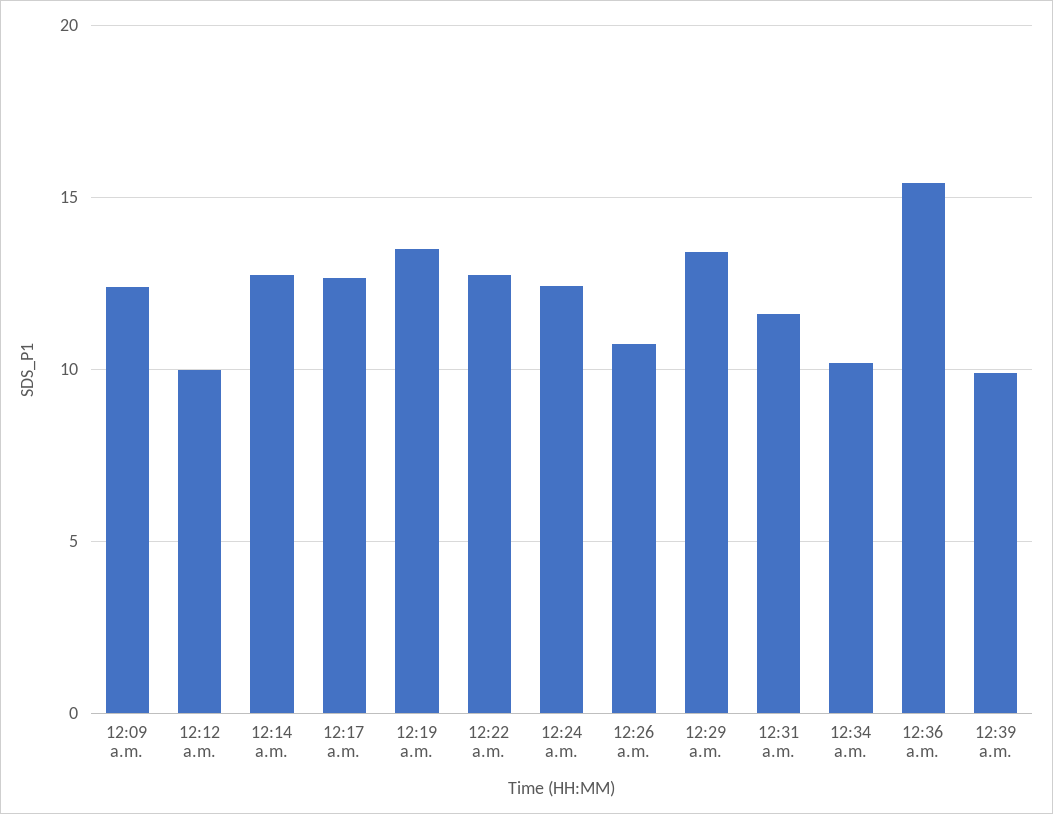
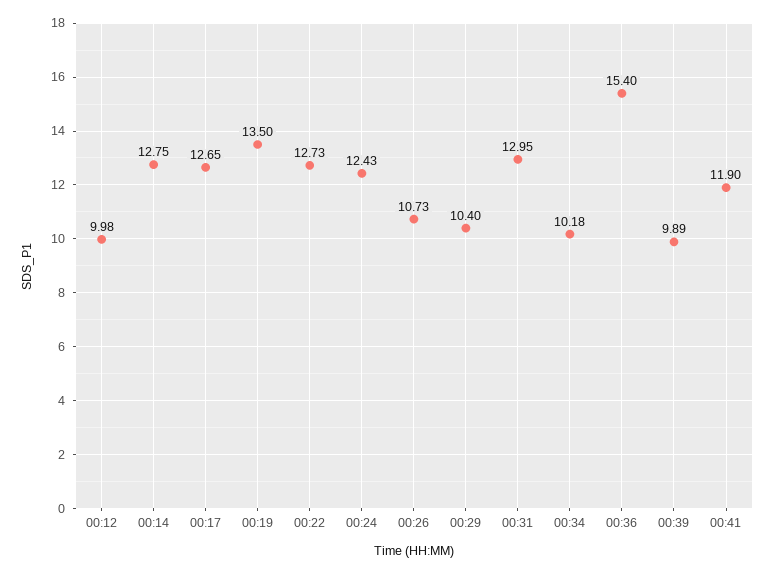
12:09 a.m.: 12.5 -> none
12:29 a.m.: 13.5 -> 10.4
12:31 a.m.: 11.5 -> 12.95
00:41: none -> 11.9

